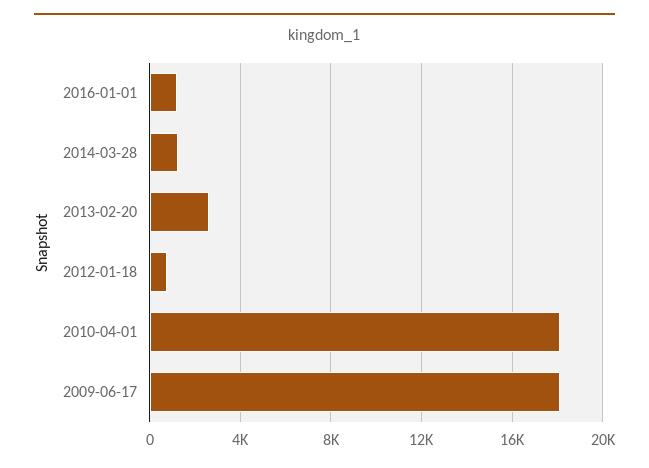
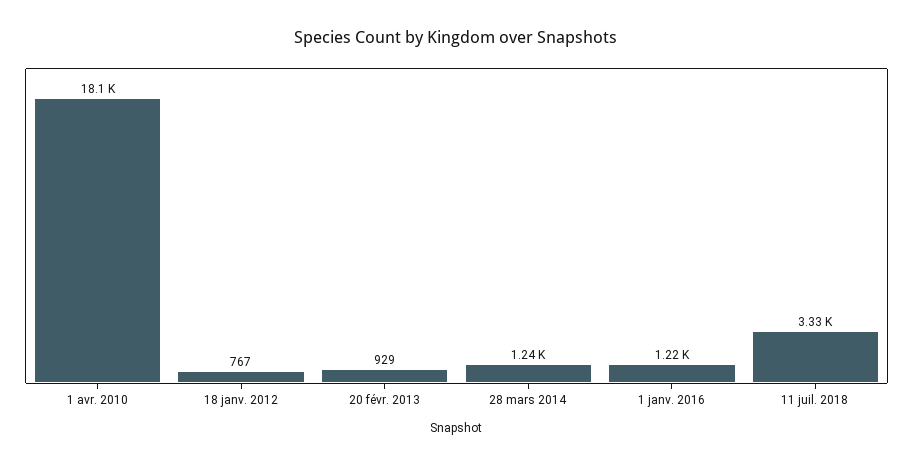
2013-02-20: 2500 -> 929
2009-06-17: 18000 -> none
11 juil. 2018: none -> 3330

